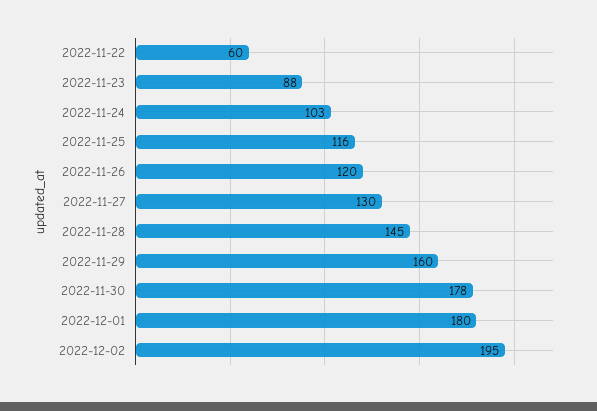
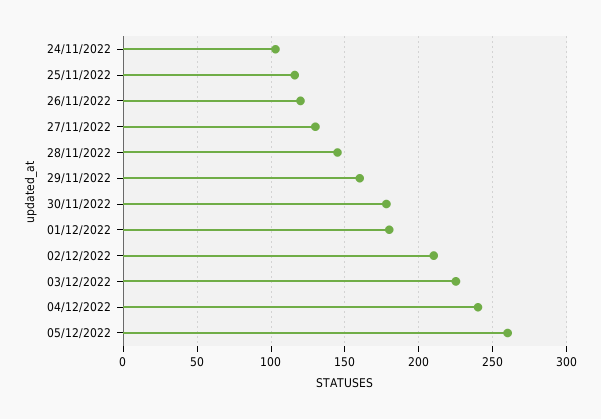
2022-11-22: 60 -> none
2022-11-23: 88 -> none
2022-12-02: 195 -> 210
03/12/2022: none -> 225
04/12/2022: none -> 240
05/12/2022: none -> 260

